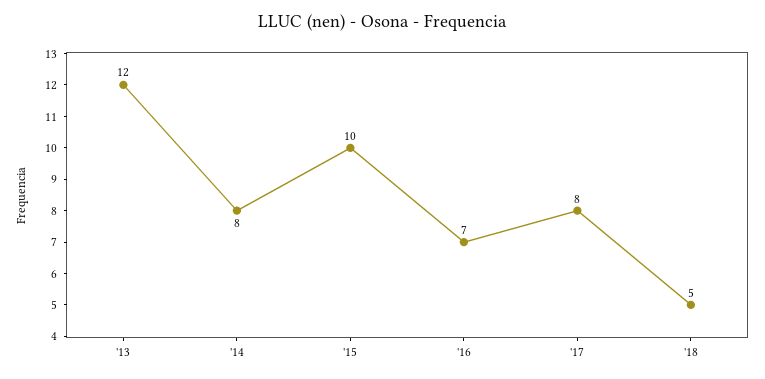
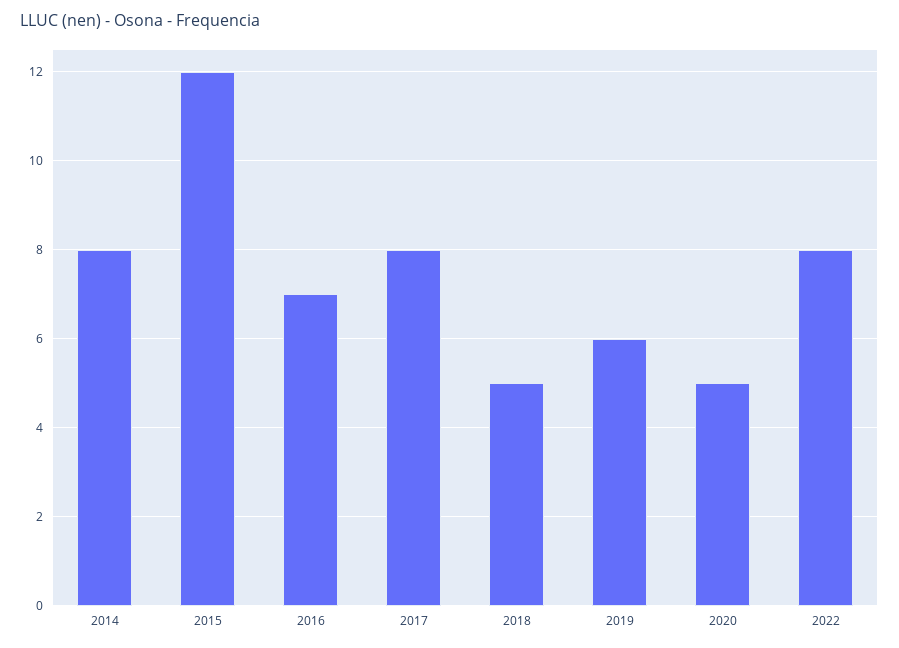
'13: 12 -> none
'15: 10 -> 12
2019: none -> 6
2020: none -> 5
2022: none -> 8

